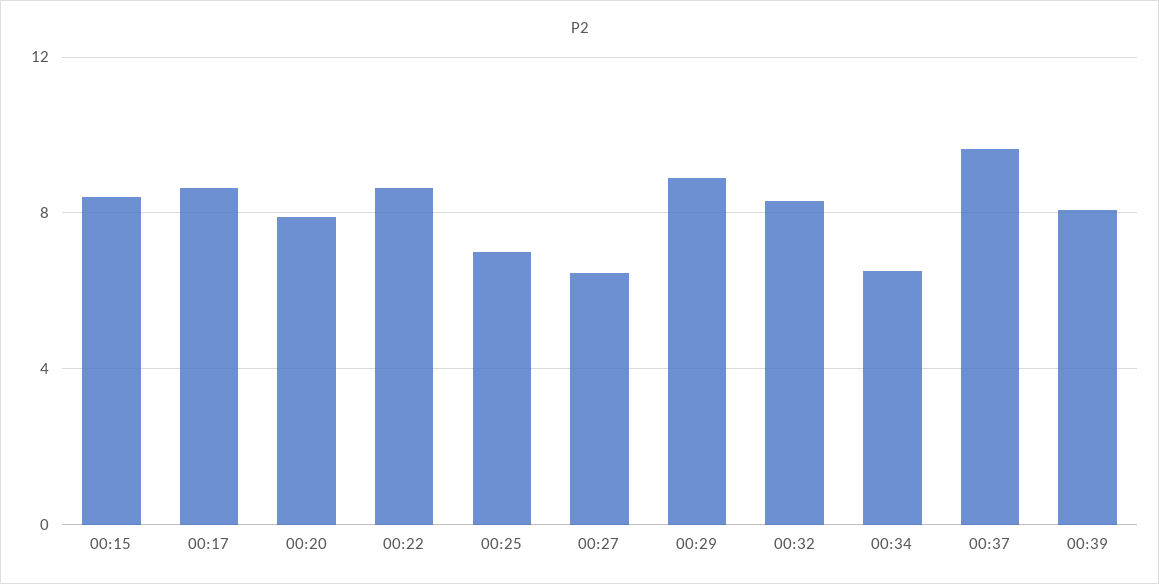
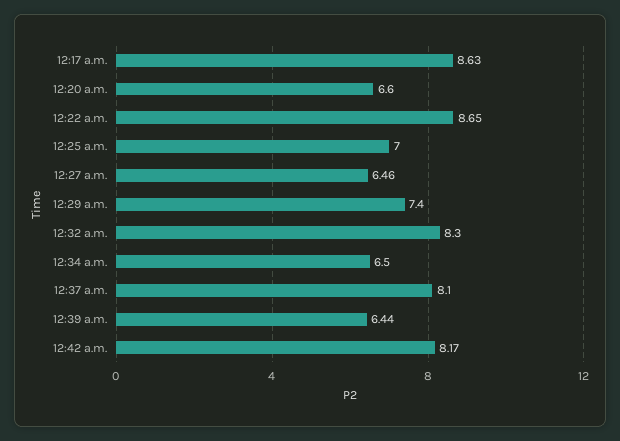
00:15: 8.5 -> none
00:20: 8 -> 6.6
00:29: 9 -> 7.4
00:37: 9.5 -> 8.1
00:39: 8 -> 6.44
12:42 a.m.: none -> 8.17

